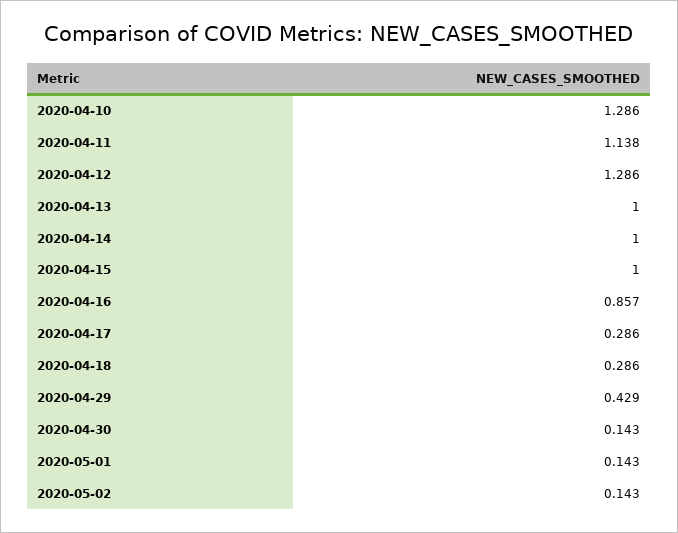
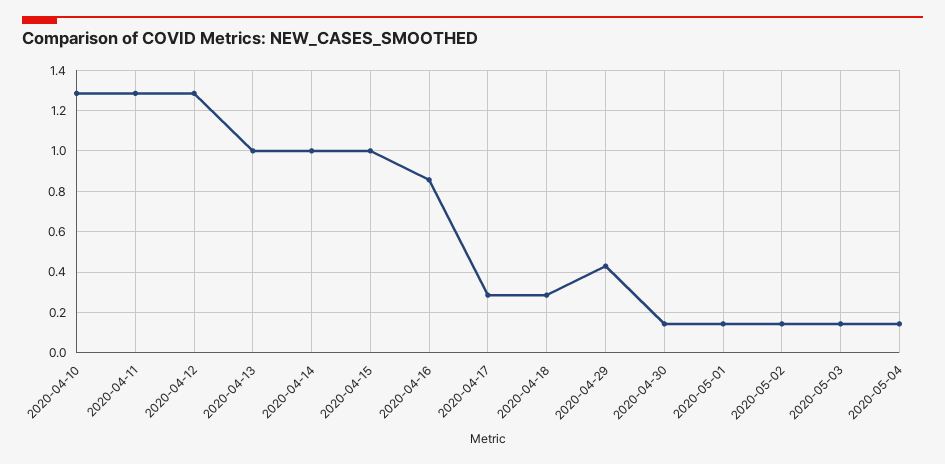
2020-04-11: 1.138 -> 1.3
2020-05-03: none -> 0.15
2020-05-04: none -> 0.15

